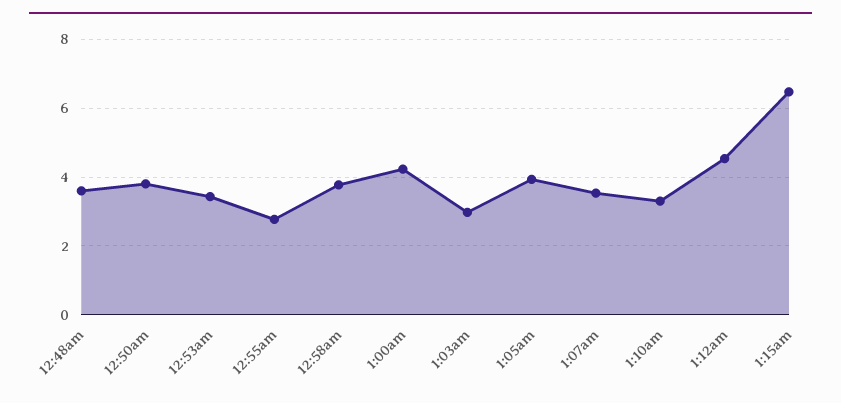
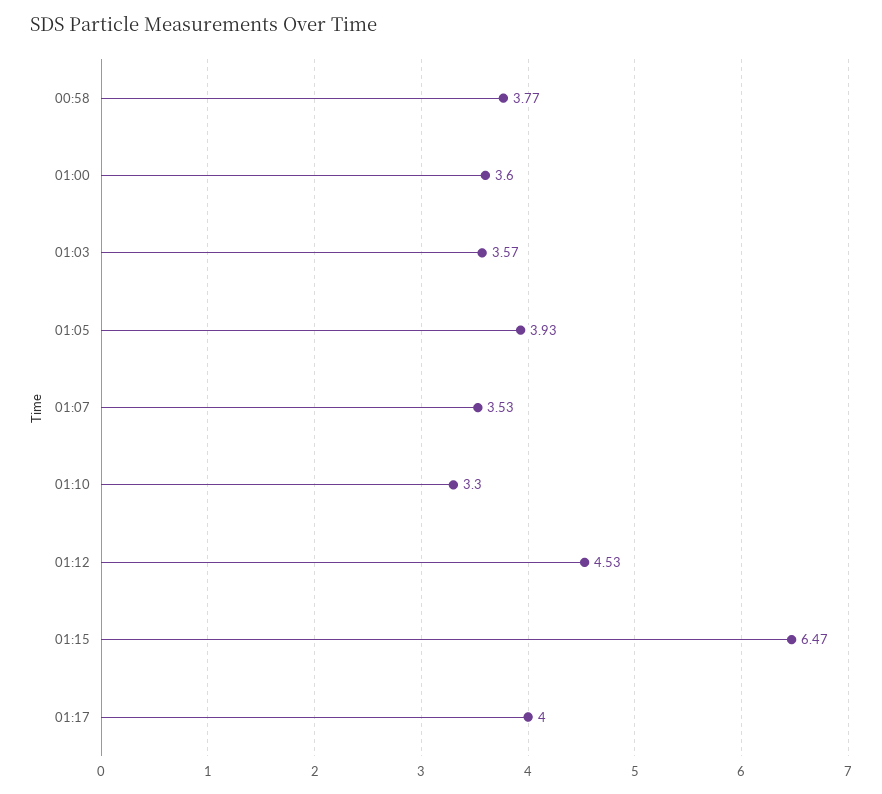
12:48am: 3.6 -> none
12:50am: 3.8 -> none
12:53am: 3.4 -> none
12:55am: 2.8 -> none
1:00am: 4.2 -> 3.6
1:03am: 3 -> 3.57
01:17: none -> 4

